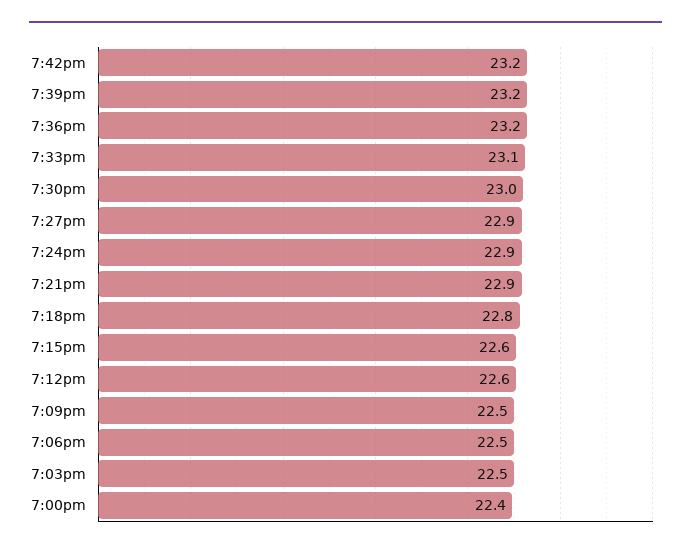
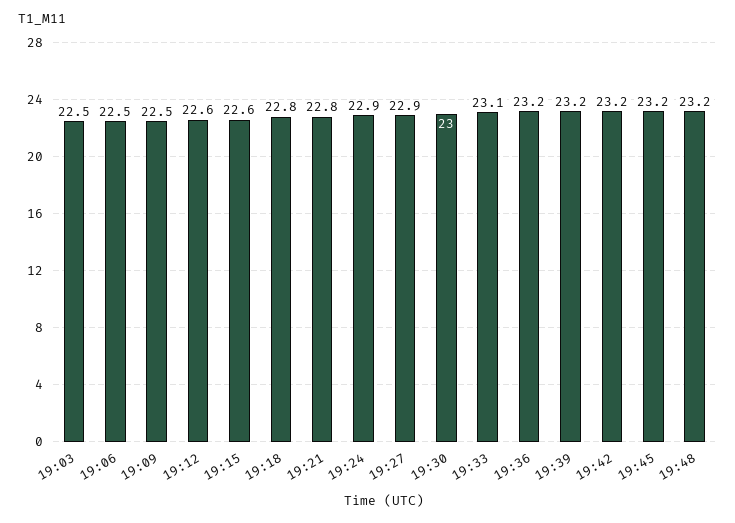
7:21pm: 22.9 -> 22.8
7:00pm: 22.4 -> none
19:45: none -> 23.2
19:48: none -> 23.2

